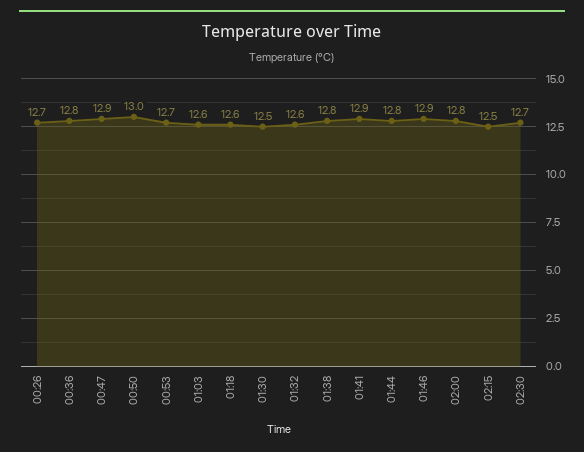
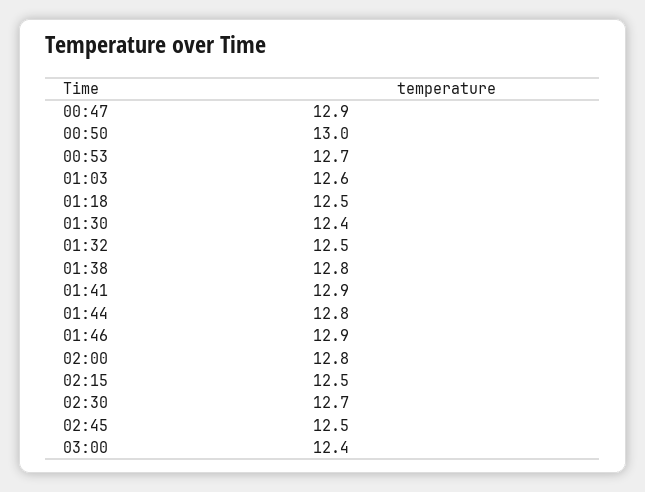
00:26: 12.7 -> none
00:36: 12.8 -> none
01:18: 12.6 -> 12.5
01:30: 12.5 -> 12.4
01:32: 12.6 -> 12.5
02:45: none -> 12.5
03:00: none -> 12.4

